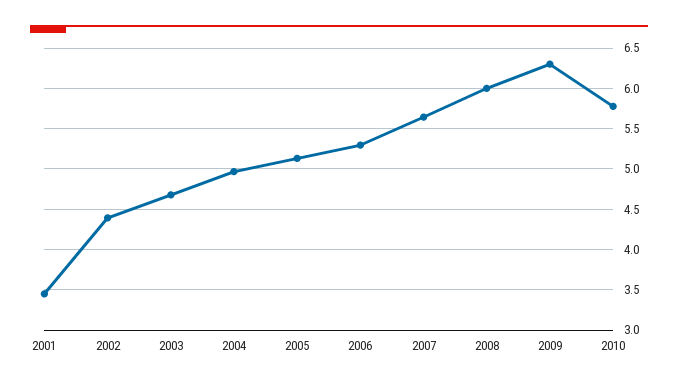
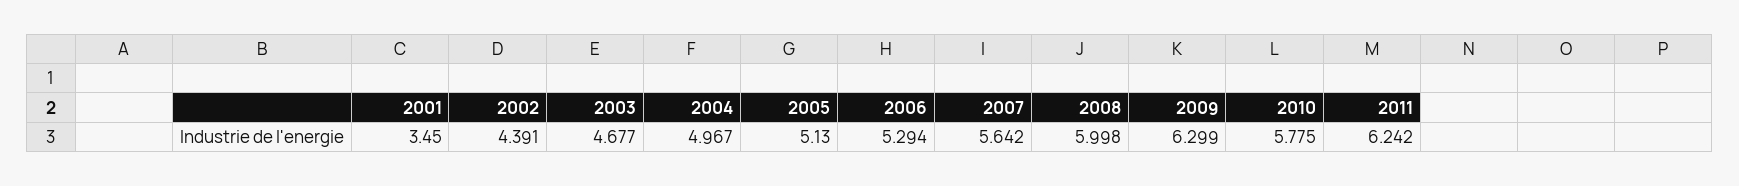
2011: none -> 6.242

